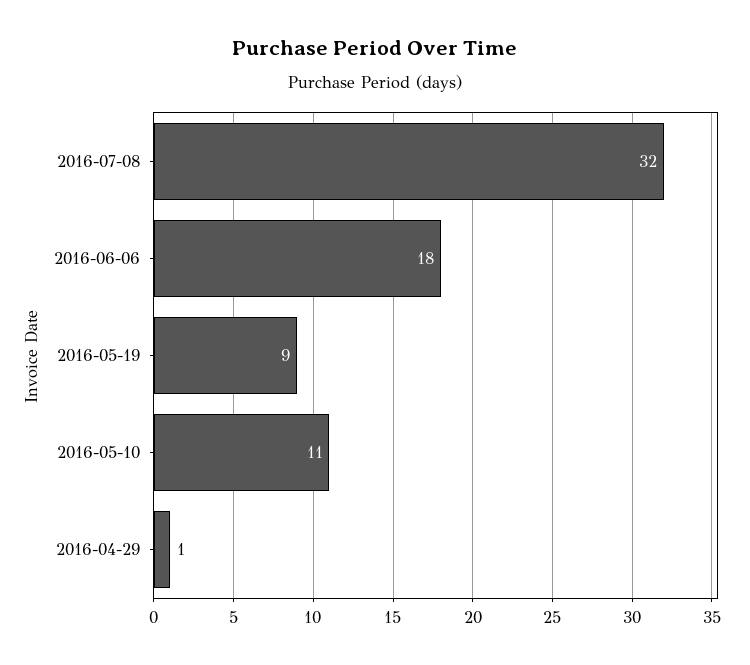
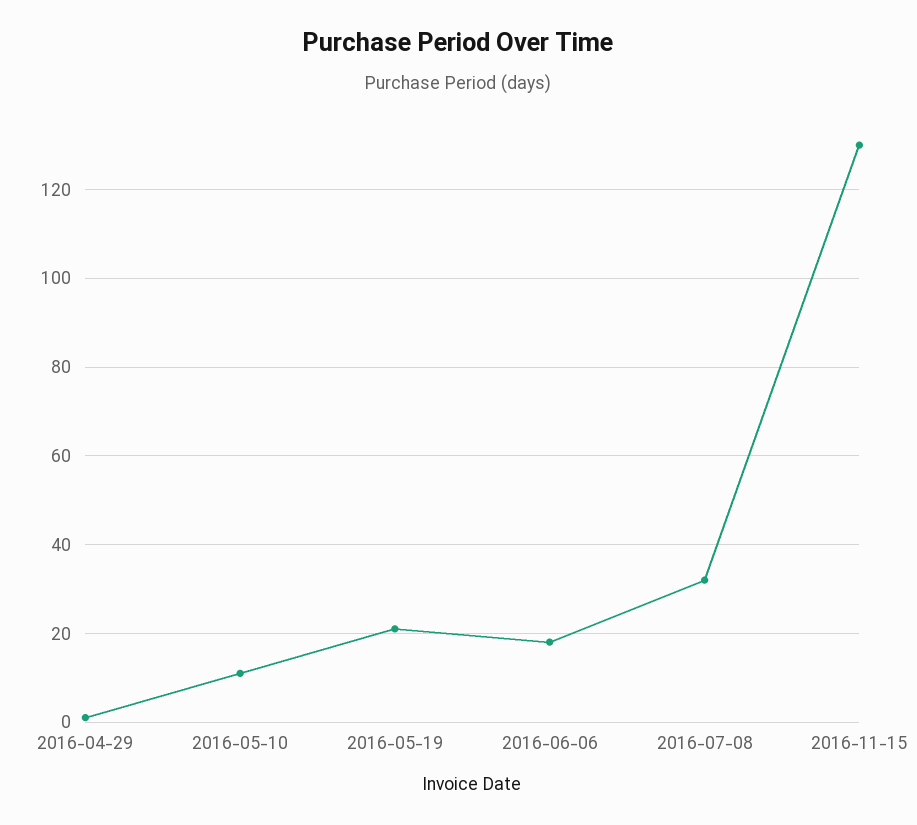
2016-05-19: 9 -> 20
2016-11-15: none -> 130

